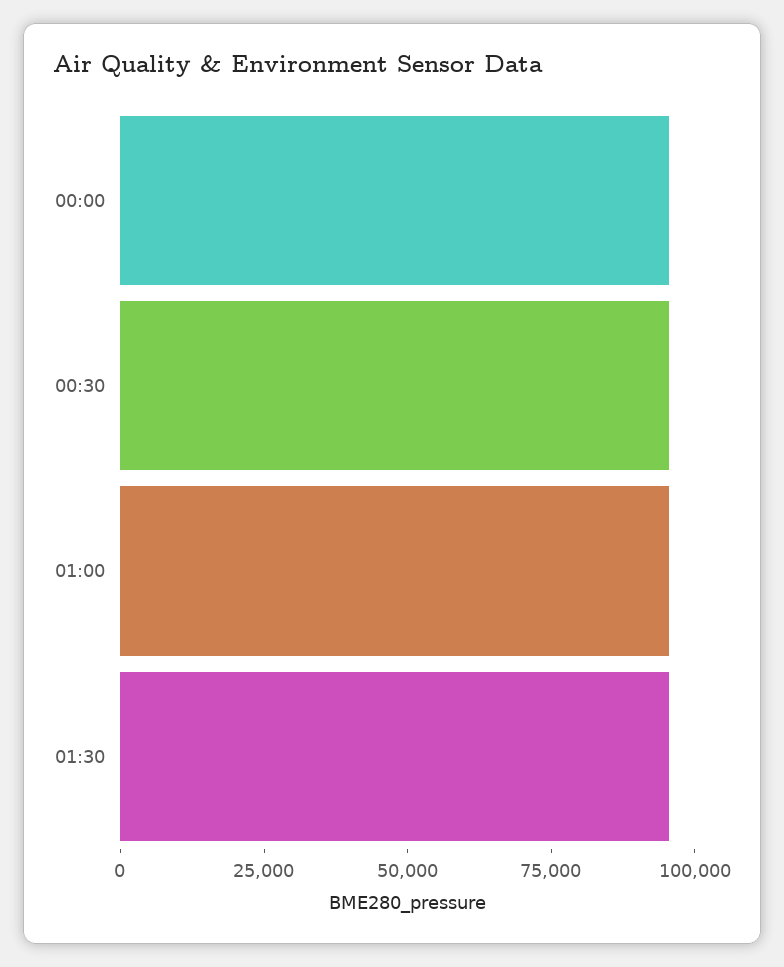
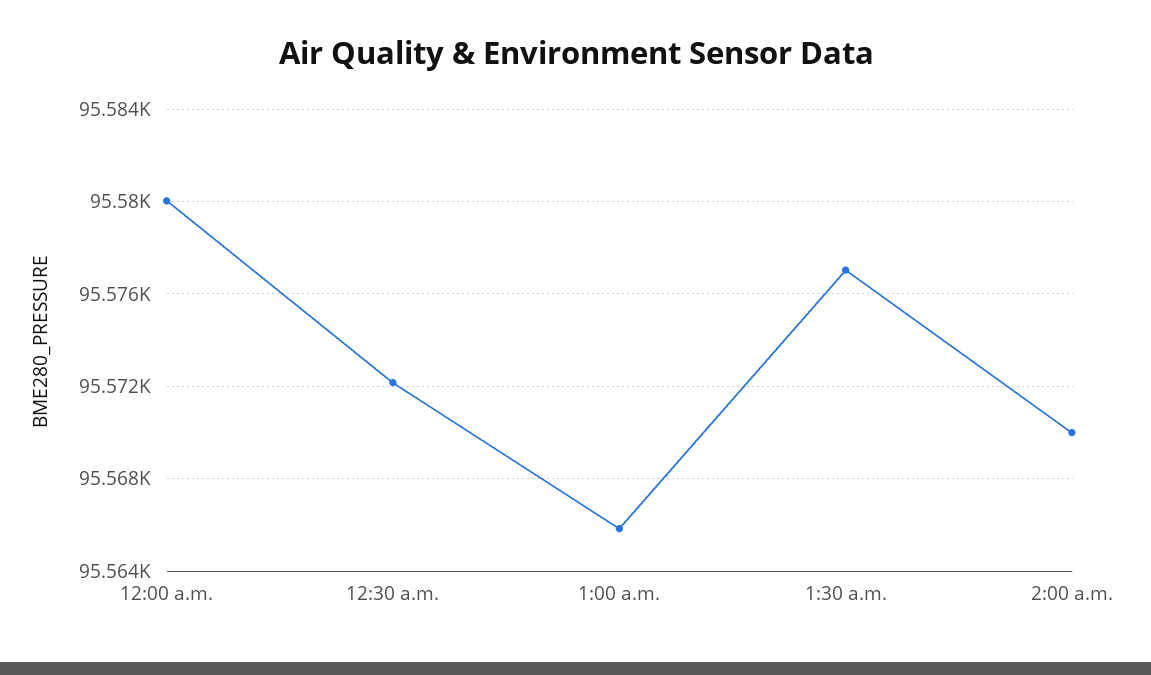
2:00 a.m.: none -> 95570

